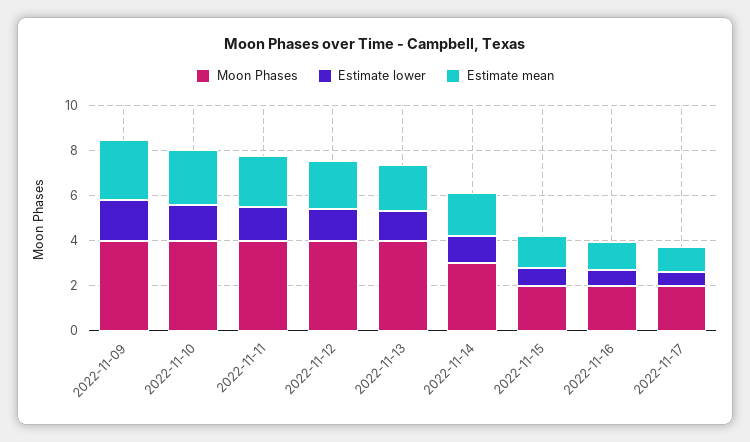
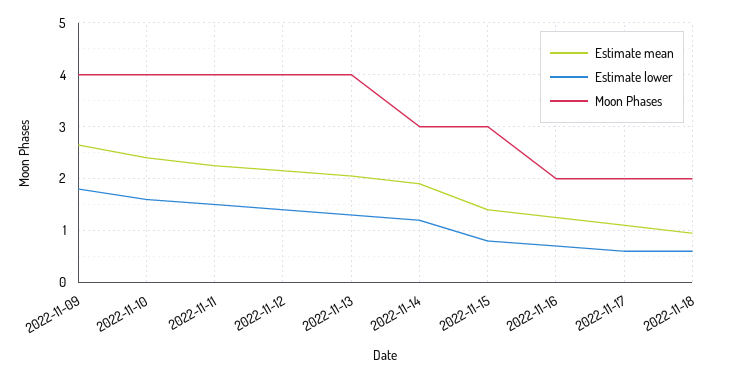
Moon Phases, 2022-11-15: 2 -> 3
Estimate mean, 2022-11-18: none -> 1
Estimate lower, 2022-11-18: none -> 0.6
Moon Phases, 2022-11-18: none -> 2

